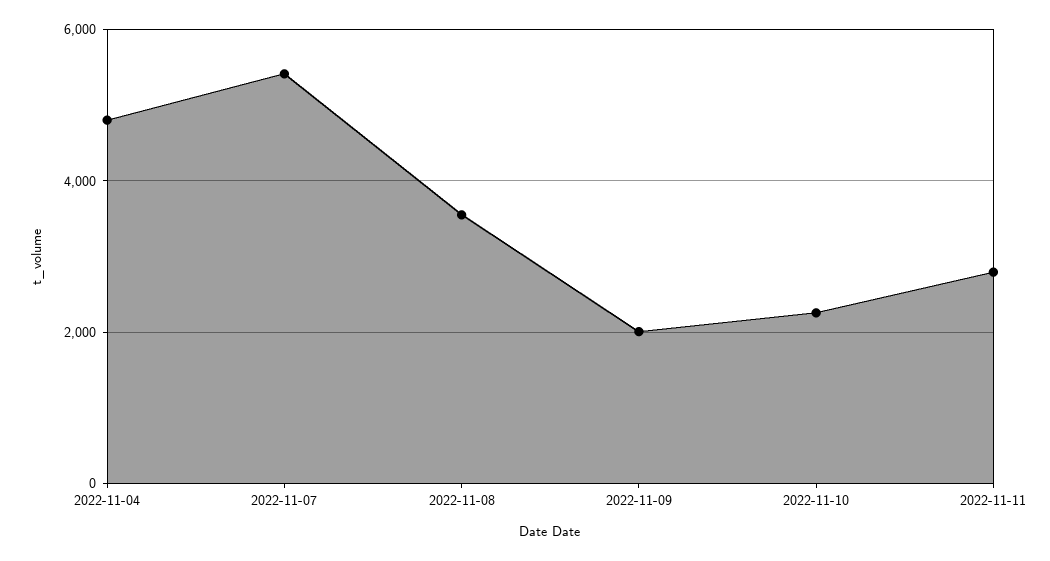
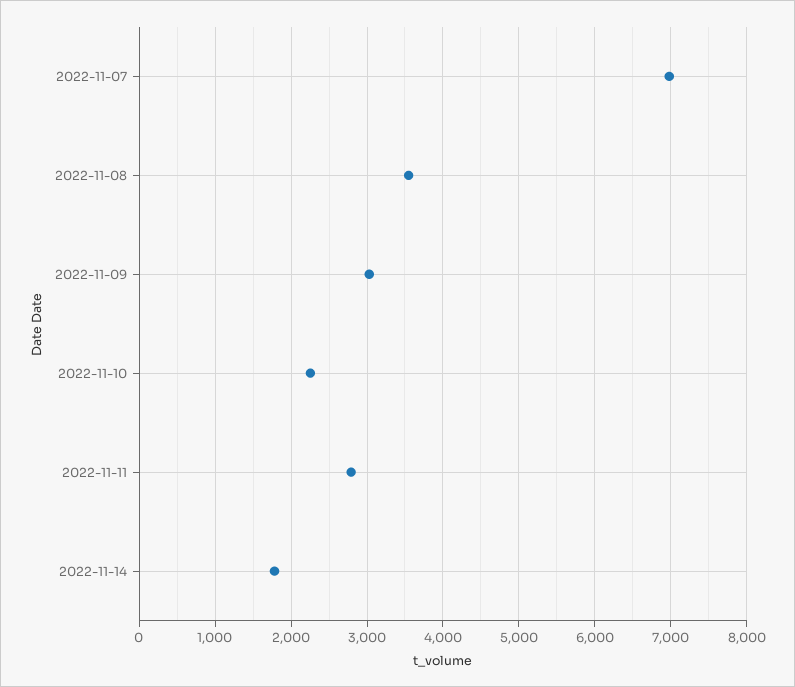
2022-11-04: 4800 -> none
2022-11-07: 5400 -> 7000
2022-11-09: 2000 -> 3000
2022-11-14: none -> 1800

